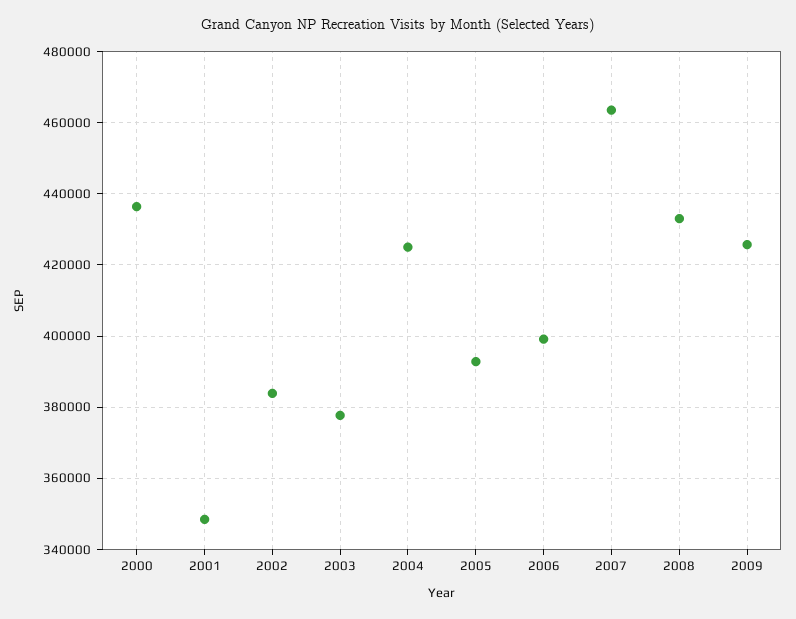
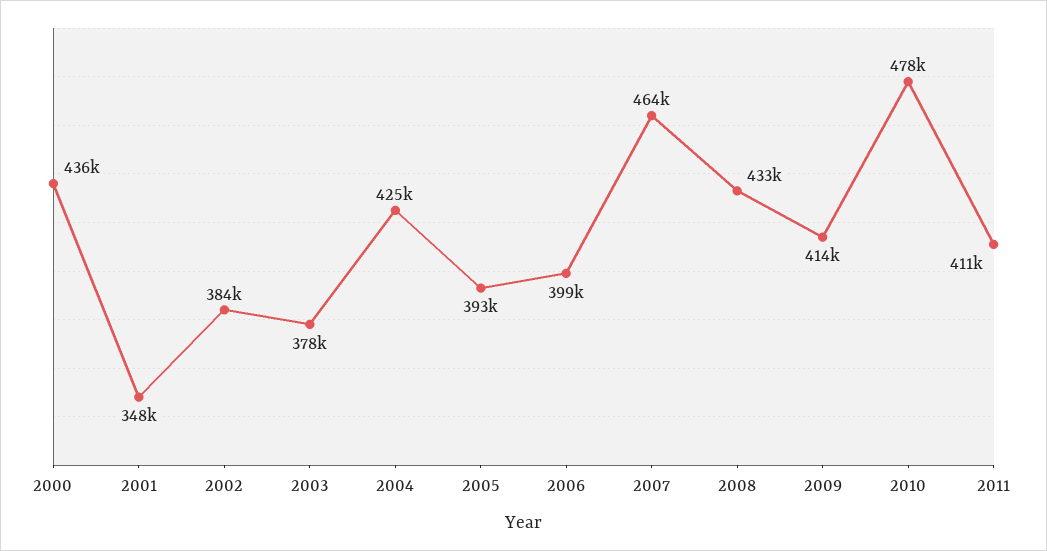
2009: 426000 -> 414000
2010: none -> 478000
2011: none -> 411000

